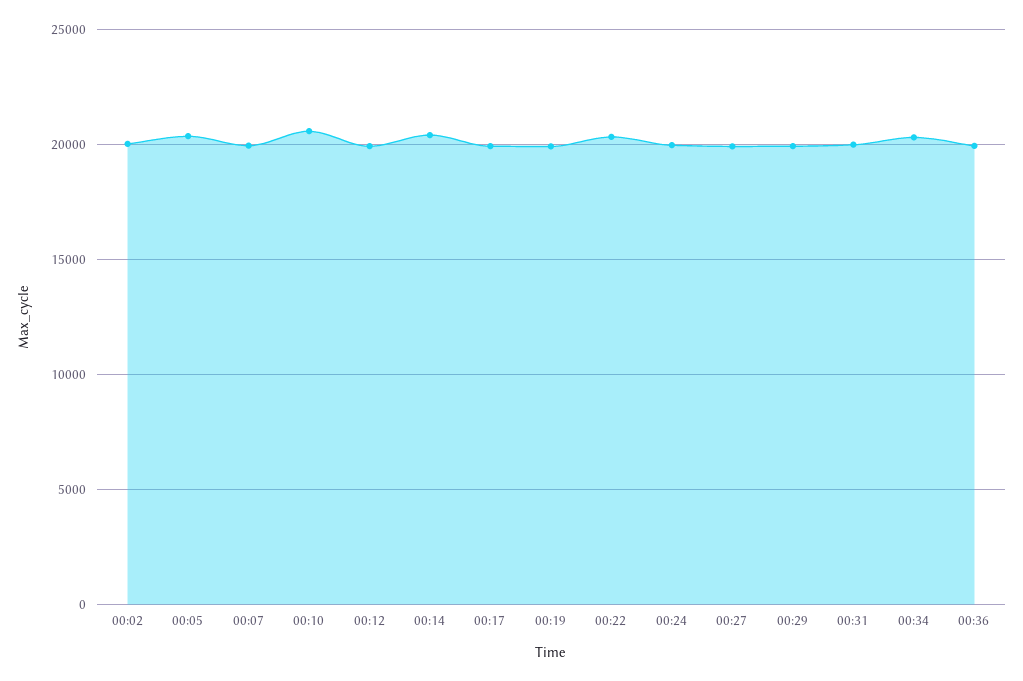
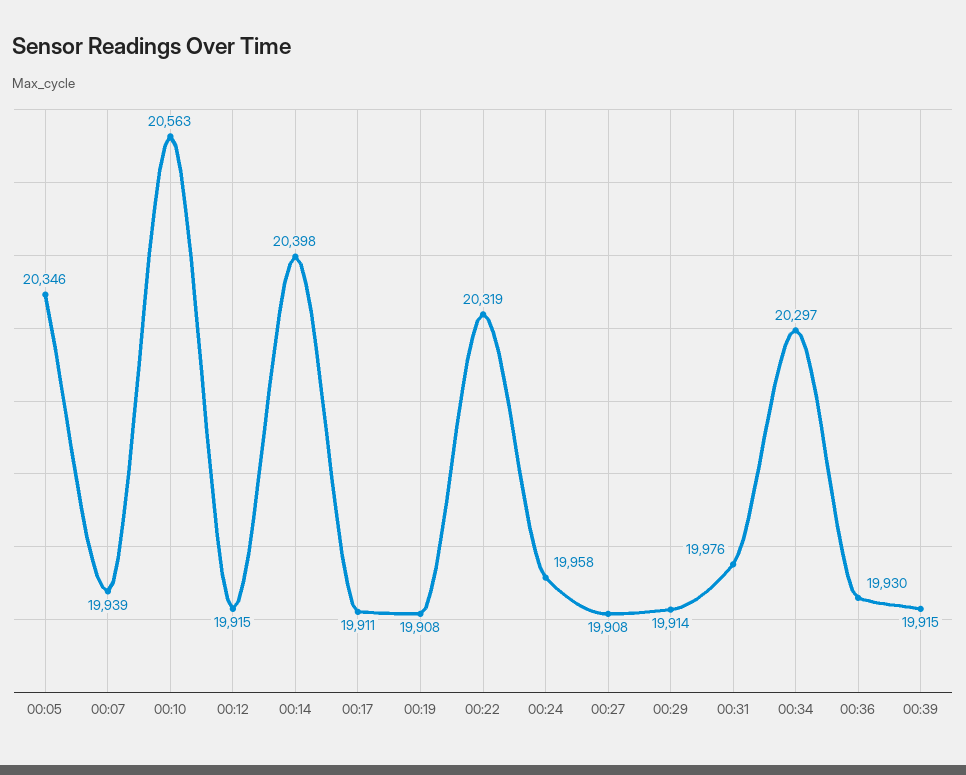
00:02: 20000 -> none
00:39: none -> 19915

